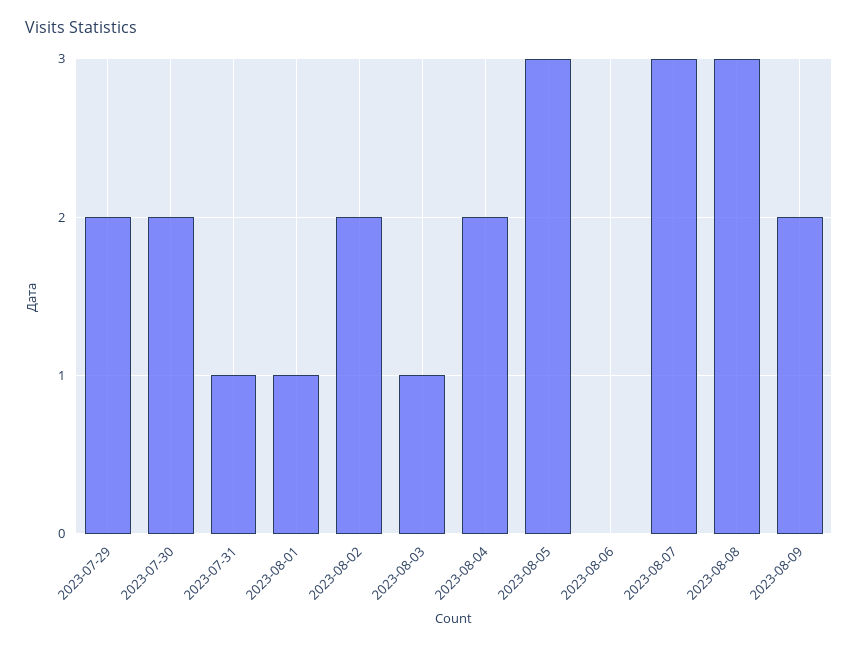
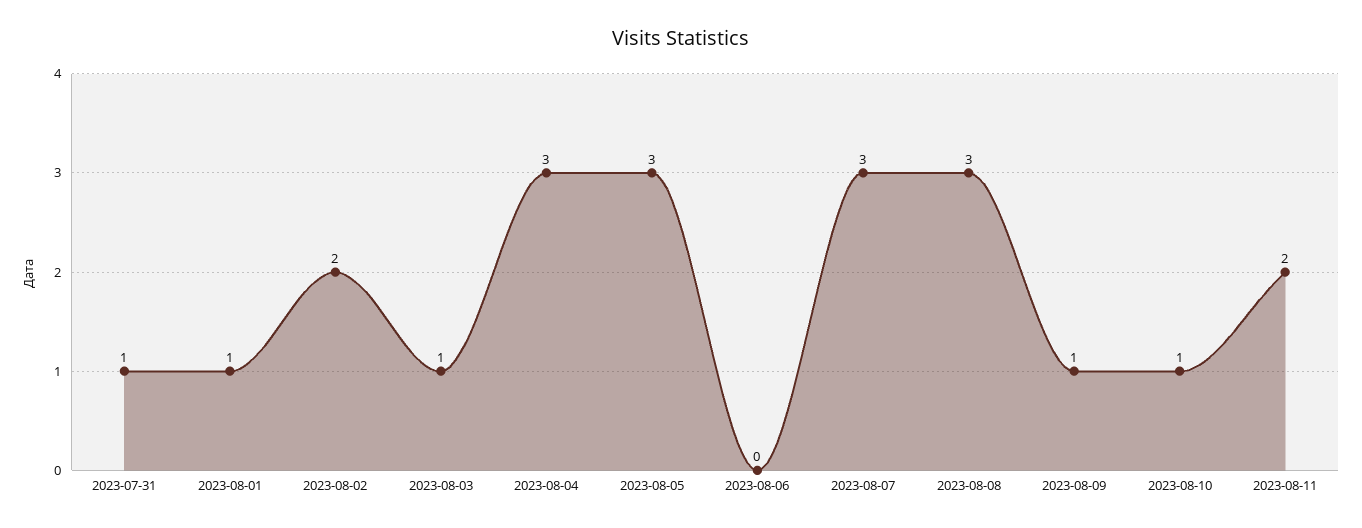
2023-07-29: 2 -> none
2023-07-30: 2 -> none
2023-08-04: 2 -> 3
2023-08-09: 2 -> 1
2023-08-10: none -> 1
2023-08-11: none -> 2

